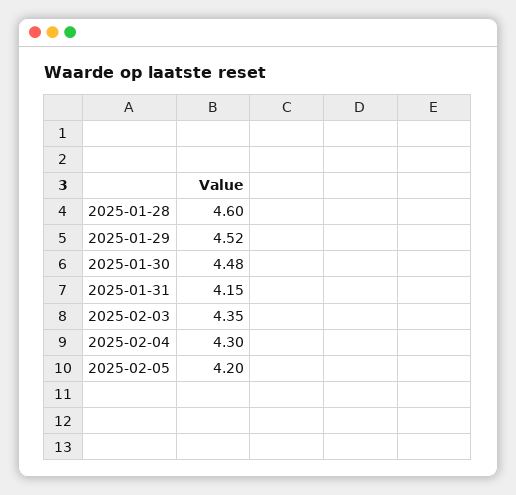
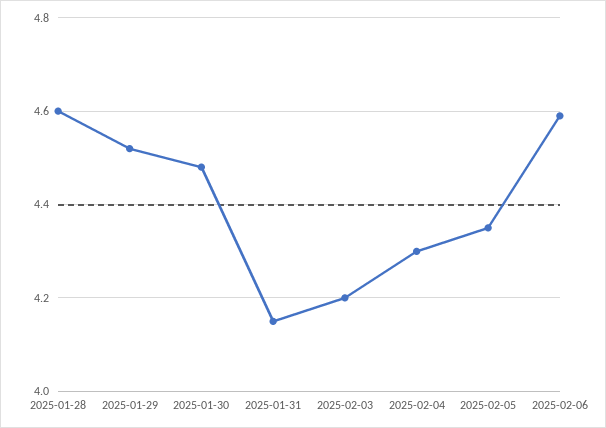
2025-02-03: 4.35 -> 4.2
2025-02-05: 4.2 -> 4.35
2025-02-06: none -> 4.6

